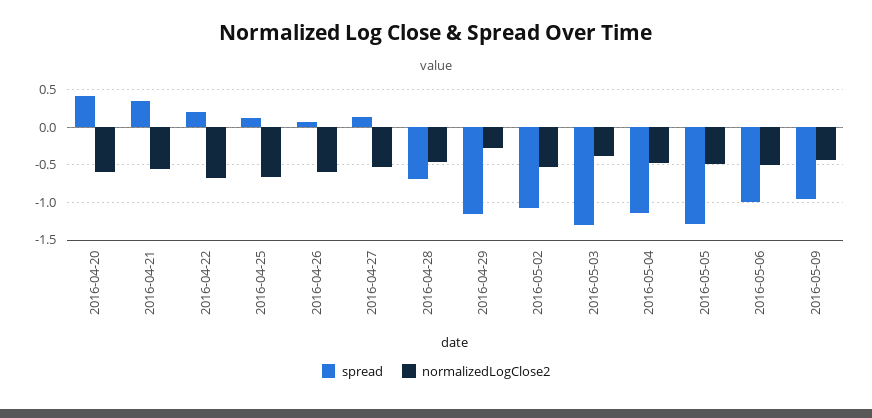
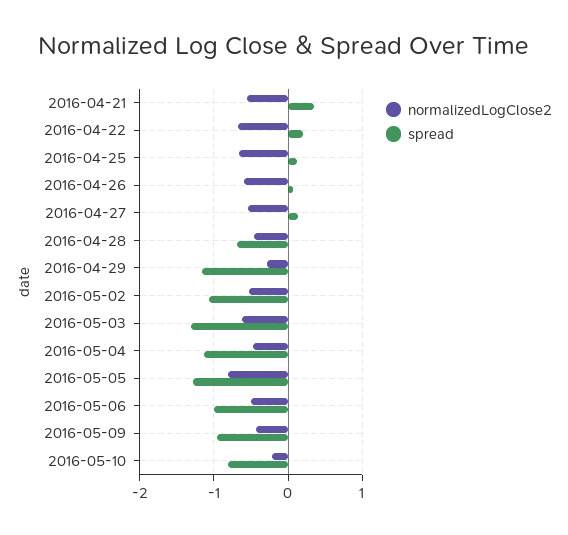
spread, 2016-04-20: 0.4 -> none
normalizedLogClose2, 2016-04-20: -0.6 -> none
normalizedLogClose2, 2016-05-03: -0.4 -> -0.6
normalizedLogClose2, 2016-05-05: -0.5 -> -0.8
normalizedLogClose2, 2016-05-10: none -> -0.2
spread, 2016-05-10: none -> -0.8

